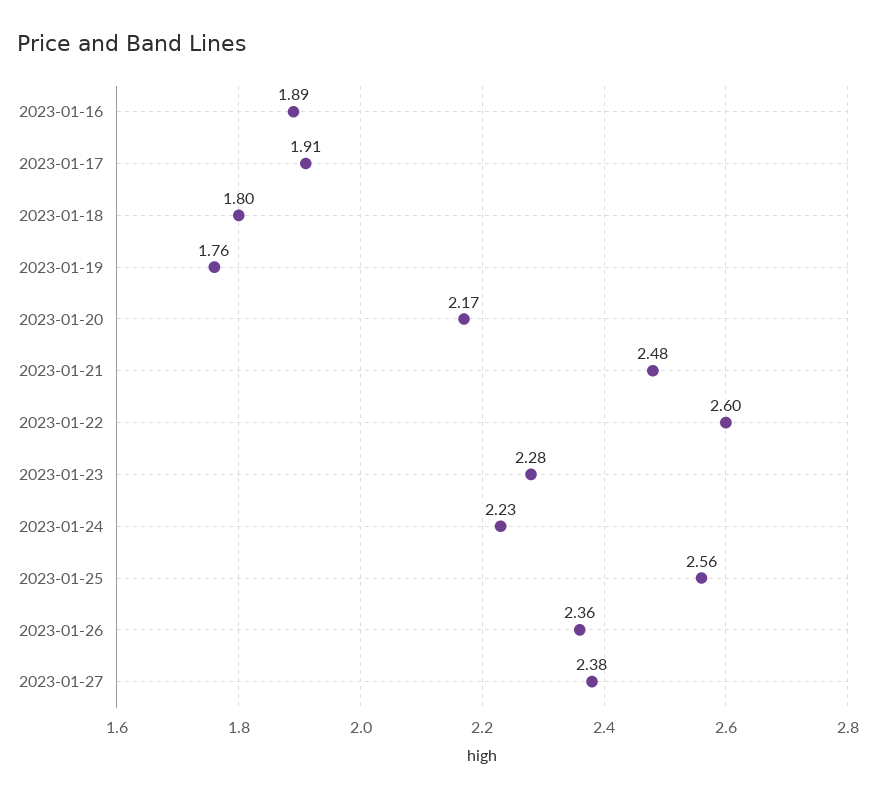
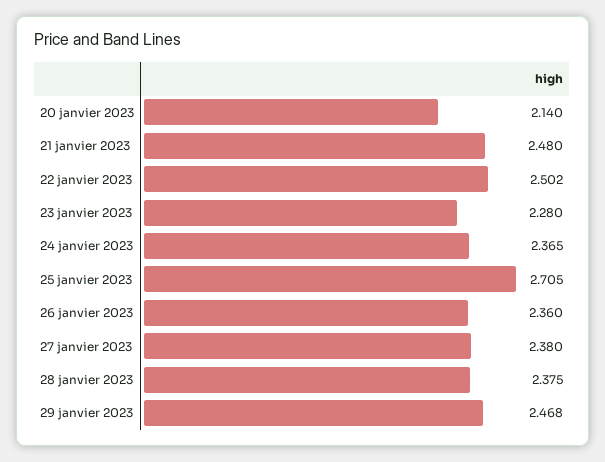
2023-01-16: 1.89 -> none
2023-01-17: 1.91 -> none
2023-01-18: 1.8 -> none
2023-01-19: 1.76 -> none
2023-01-20: 2.17 -> 2.14
2023-01-22: 2.6 -> 2.502
2023-01-24: 2.23 -> 2.365
2023-01-25: 2.56 -> 2.705
28 janvier 2023: none -> 2.375
29 janvier 2023: none -> 2.468

